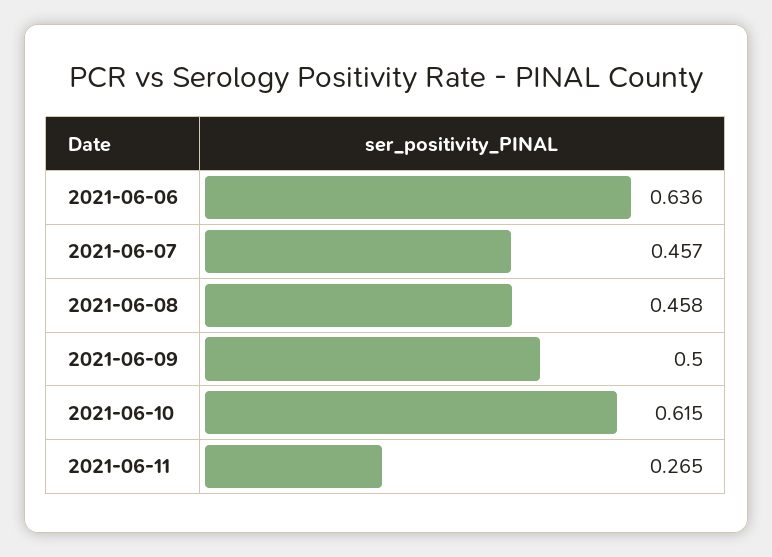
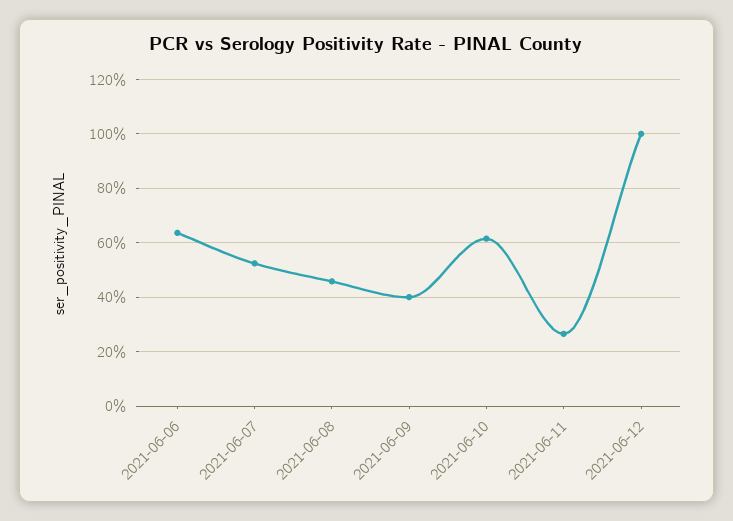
2021-06-07: 0.457 -> 0.525
2021-06-09: 0.5 -> 0.4
2021-06-12: none -> 1

